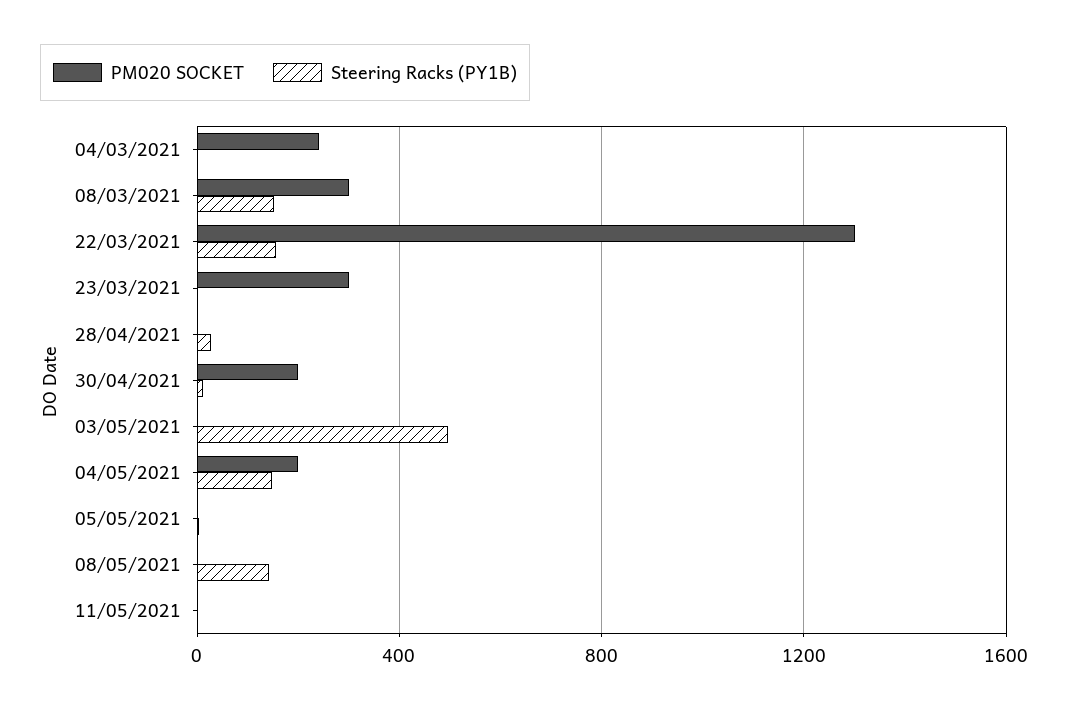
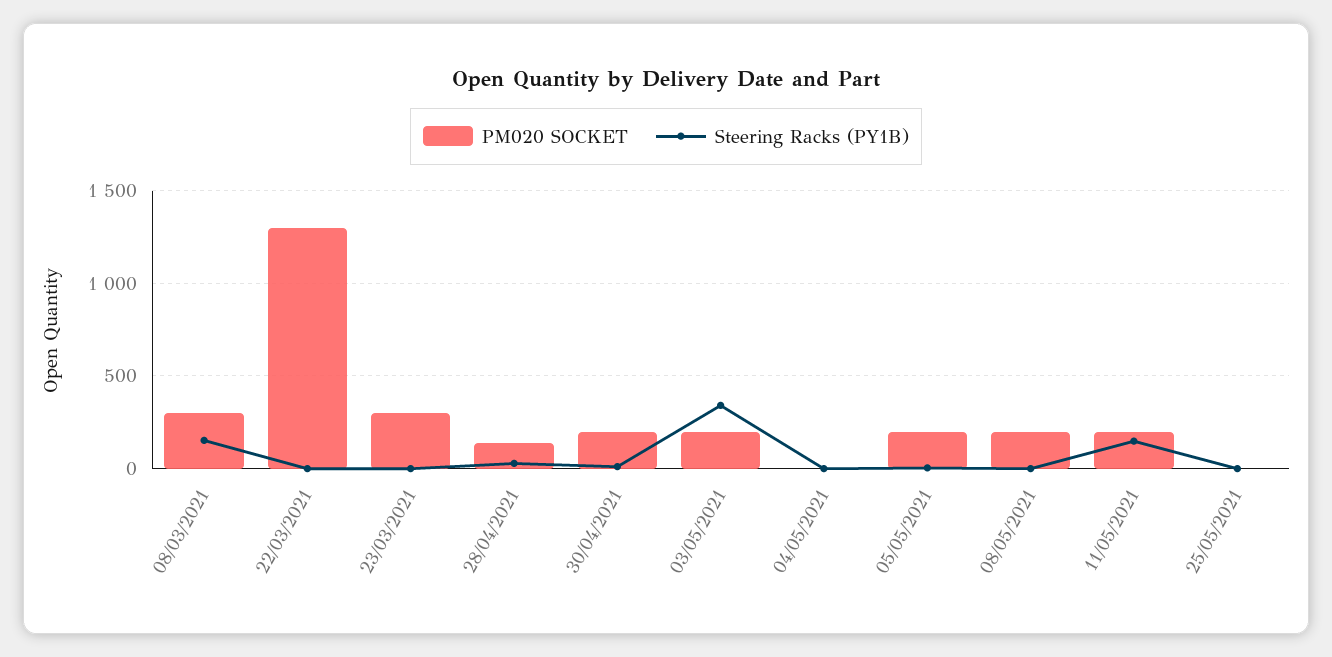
PM020 SOCKET, 04/03/2021: 250 -> none
Steering Racks (PY1B), 04/03/2021: 0 -> none
Steering Racks (PY1B), 22/03/2021: 150 -> 0
PM020 SOCKET, 28/04/2021: 0 -> 150
PM020 SOCKET, 03/05/2021: 0 -> 200
Steering Racks (PY1B), 03/05/2021: 500 -> 350
PM020 SOCKET, 04/05/2021: 200 -> 0
Steering Racks (PY1B), 04/05/2021: 150 -> 0
PM020 SOCKET, 05/05/2021: 0 -> 200
PM020 SOCKET, 08/05/2021: 0 -> 200
Steering Racks (PY1B), 08/05/2021: 150 -> 0
PM020 SOCKET, 11/05/2021: 0 -> 200
Steering Racks (PY1B), 11/05/2021: 0 -> 150
PM020 SOCKET, 25/05/2021: none -> 0
Steering Racks (PY1B), 25/05/2021: none -> 0

